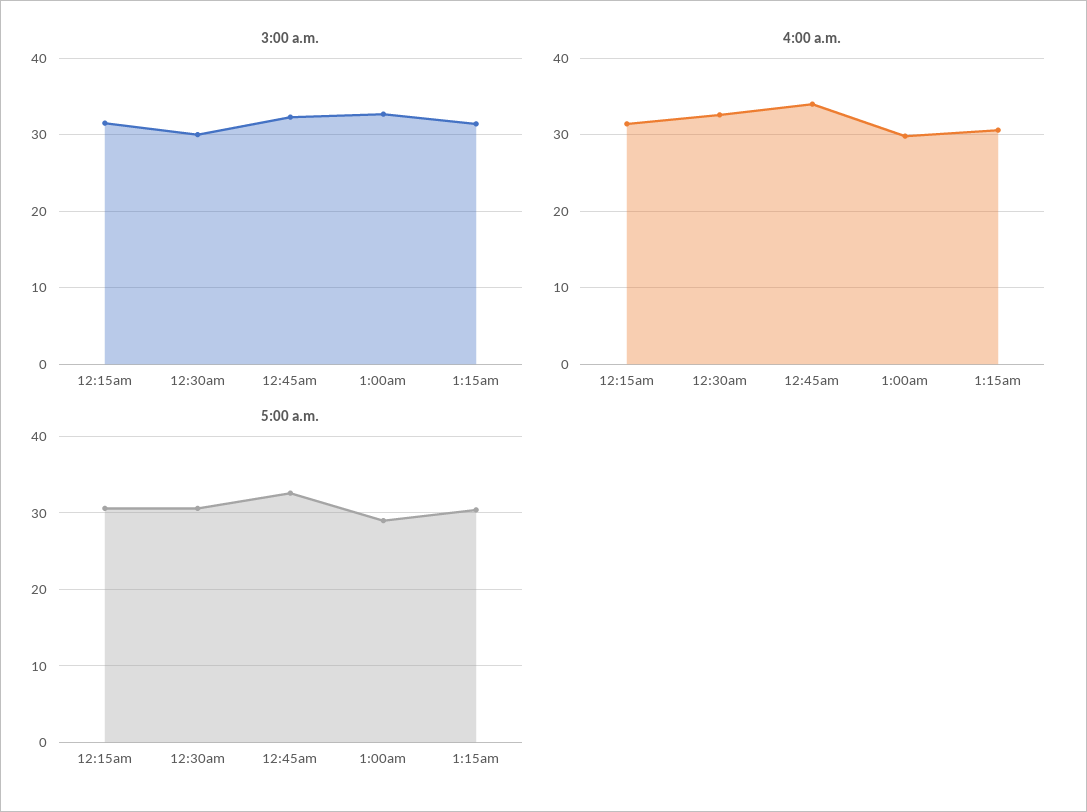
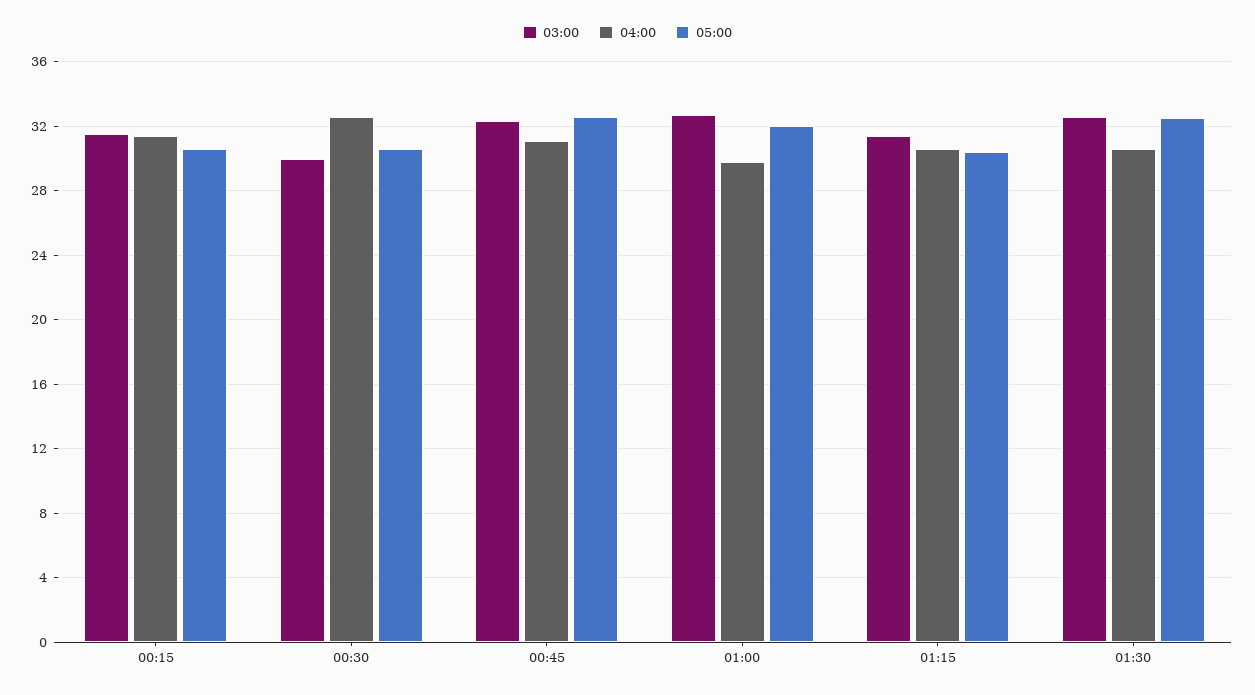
4:00 a.m., 12:45am: 34 -> 31
5:00 a.m., 1:00am: 29 -> 32
3:00 a.m., 01:30: none -> 32.5
4:00 a.m., 01:30: none -> 30.5
5:00 a.m., 01:30: none -> 32.5

